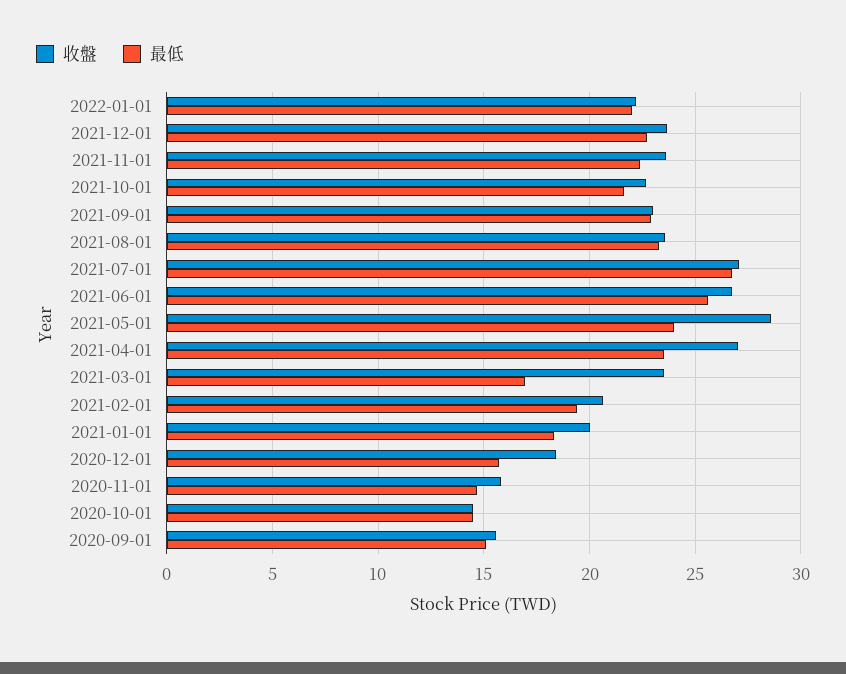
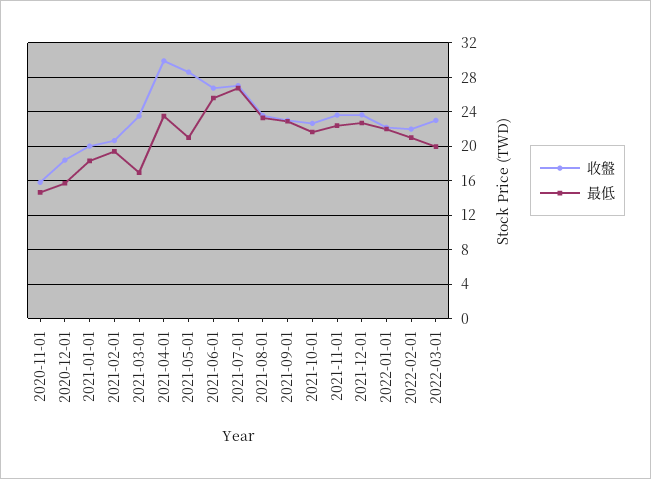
最低, 2021-05-01: 24 -> 21
收盤, 2021-04-01: 27 -> 30
收盤, 2020-10-01: 14.5 -> none
最低, 2020-10-01: 14.5 -> none
收盤, 2020-09-01: 15.5 -> none
最低, 2020-09-01: 15 -> none
收盤, 2022-02-01: none -> 22
最低, 2022-02-01: none -> 21
收盤, 2022-03-01: none -> 23
最低, 2022-03-01: none -> 20

